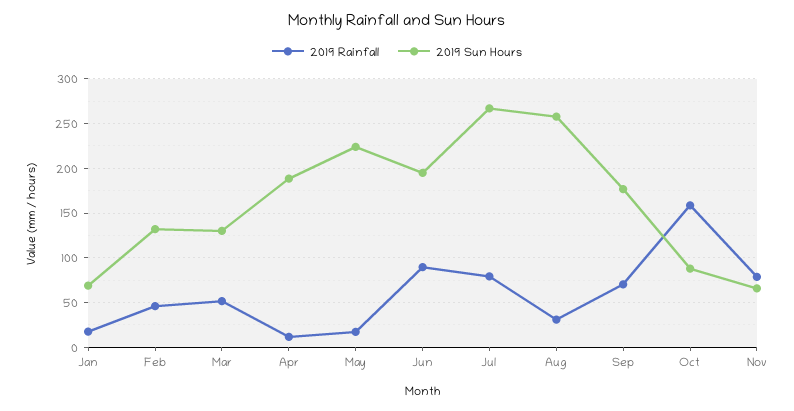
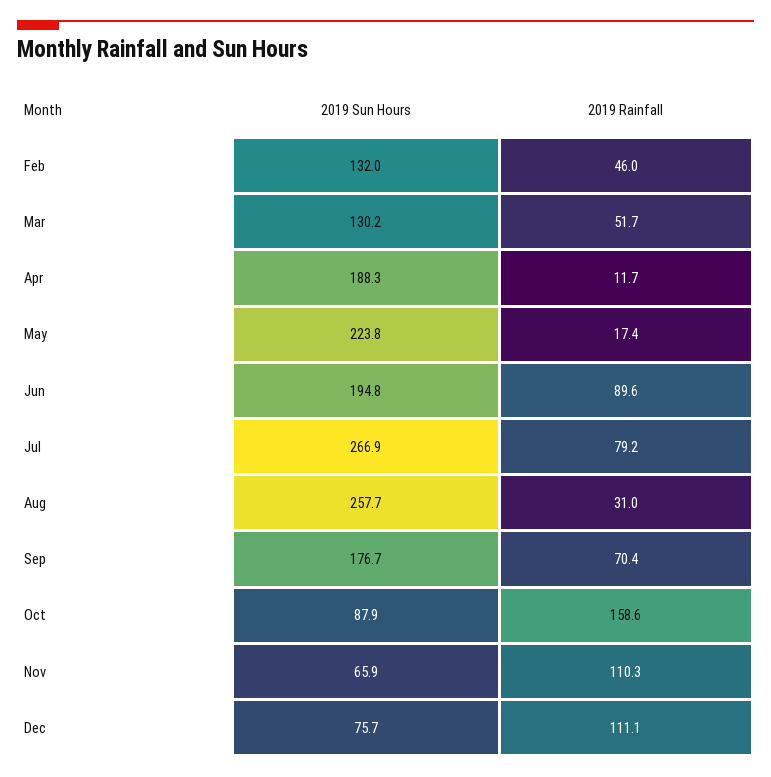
2019 Rainfall, Jan: 20 -> none
2019 Sun Hours, Jan: 70 -> none
2019 Rainfall, Nov: 80 -> 110.3
2019 Sun Hours, Dec: none -> 75.7
2019 Rainfall, Dec: none -> 111.1

